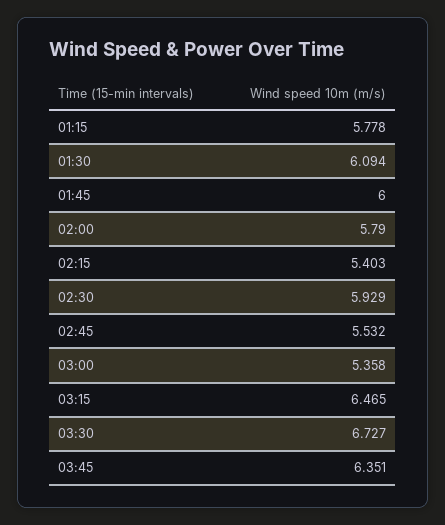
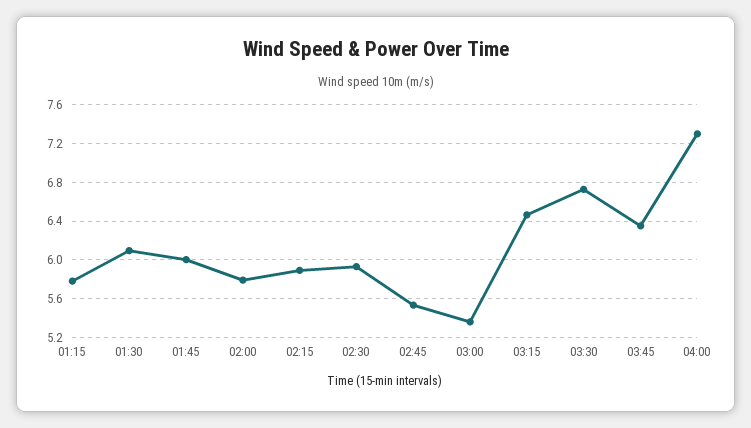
02:15: 5.403 -> 5.9
04:00: none -> 7.3

